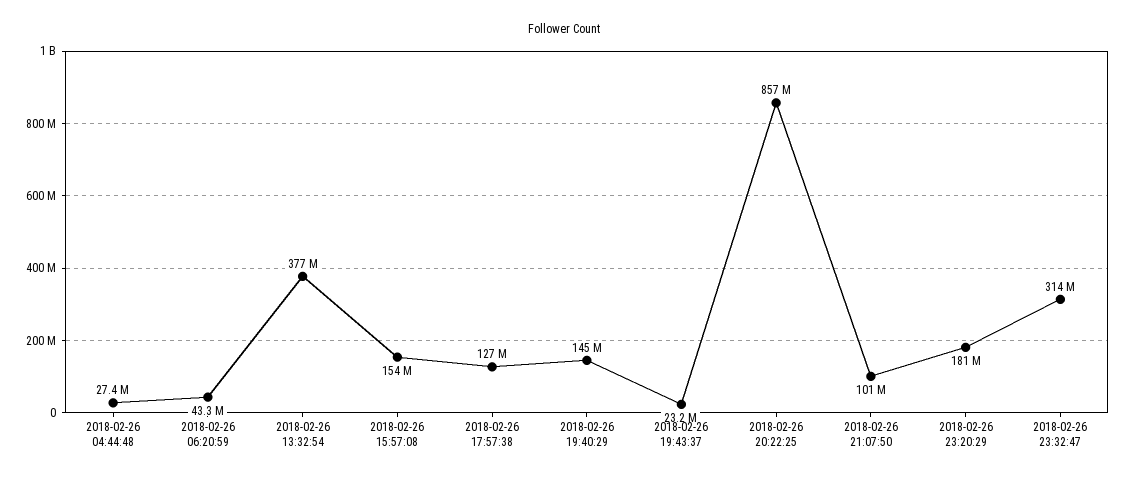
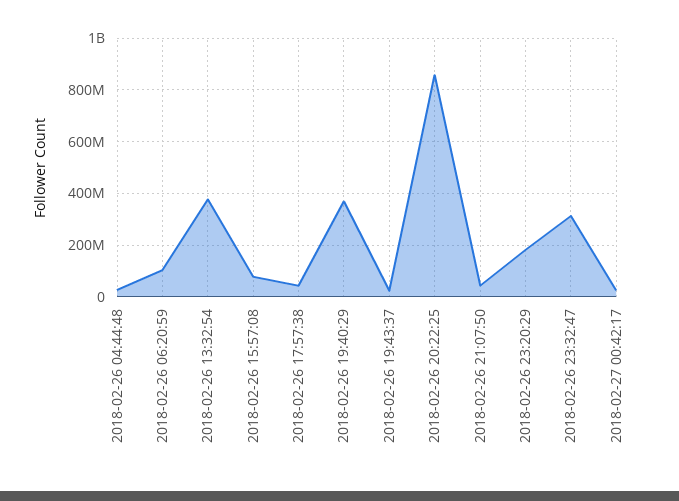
2018-02-26 06:20:59: 43300000 -> 100000000
2018-02-26 15:57:08: 154000000 -> 75000000
2018-02-26 17:57:38: 127000000 -> 50000000
2018-02-26 19:40:29: 145000000 -> 375000000
2018-02-26 21:07:50: 101000000 -> 50000000
2018-02-27 00:42:17: none -> 25000000

